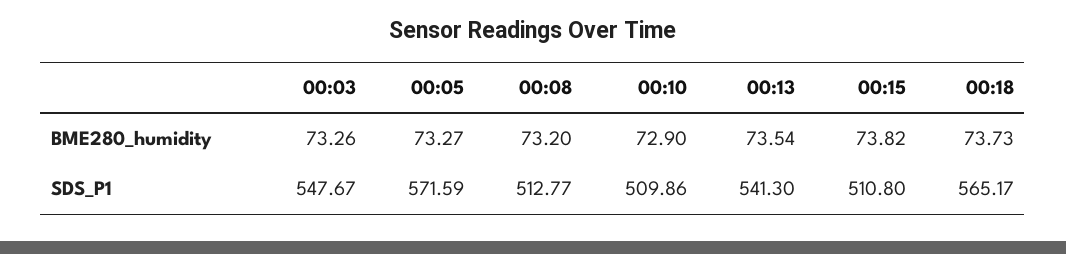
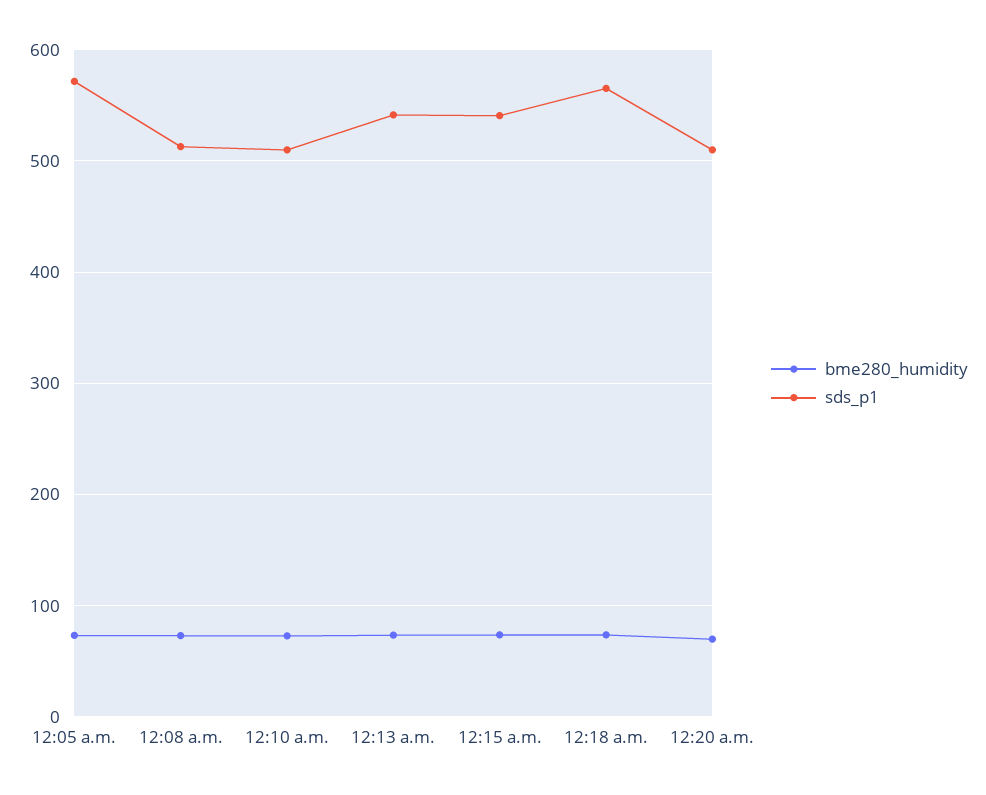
BME280_humidity, 00:03: 73.26 -> none
SDS_P1, 00:03: 547.67 -> none
SDS_P1, 00:15: 510.8 -> 540
BME280_humidity, 12:20 a.m.: none -> 70
SDS_P1, 12:20 a.m.: none -> 510

